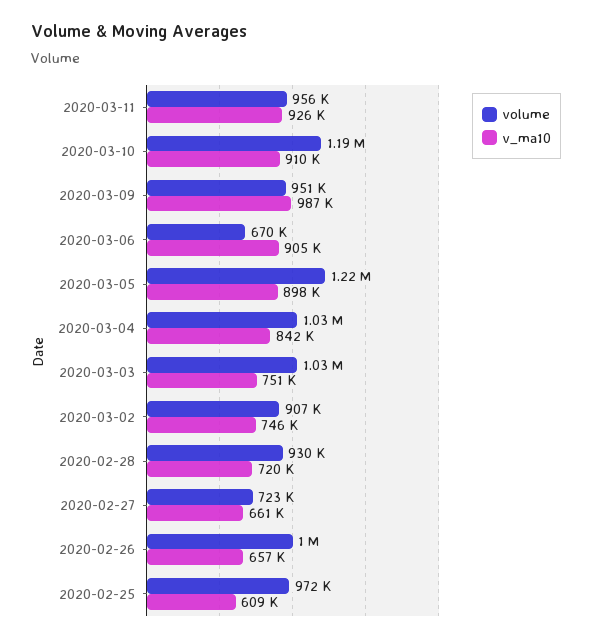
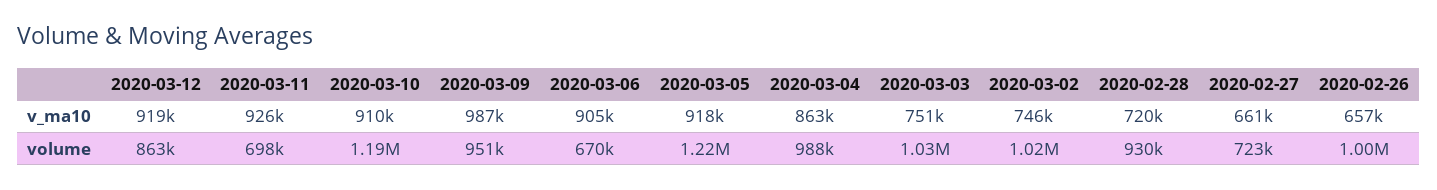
volume, 2020-03-11: 956000 -> 698000
v_ma10, 2020-03-05: 898000 -> 918000
volume, 2020-03-04: 1030000 -> 988000
v_ma10, 2020-03-04: 842000 -> 863000
volume, 2020-03-02: 907000 -> 1020000
volume, 2020-02-25: 972000 -> none
v_ma10, 2020-02-25: 609000 -> none
v_ma10, 2020-03-12: none -> 919000
volume, 2020-03-12: none -> 863000

